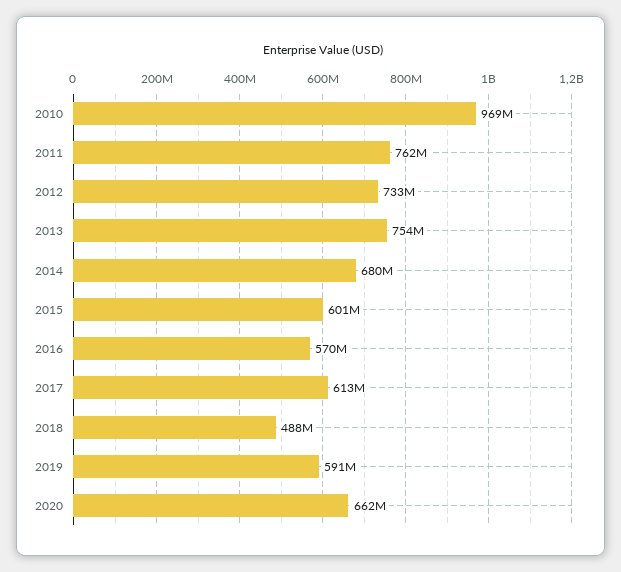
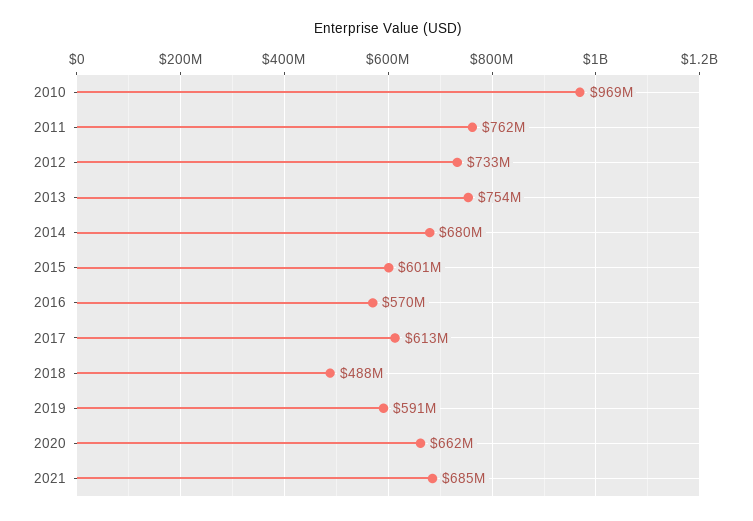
2021: none -> 685000000

